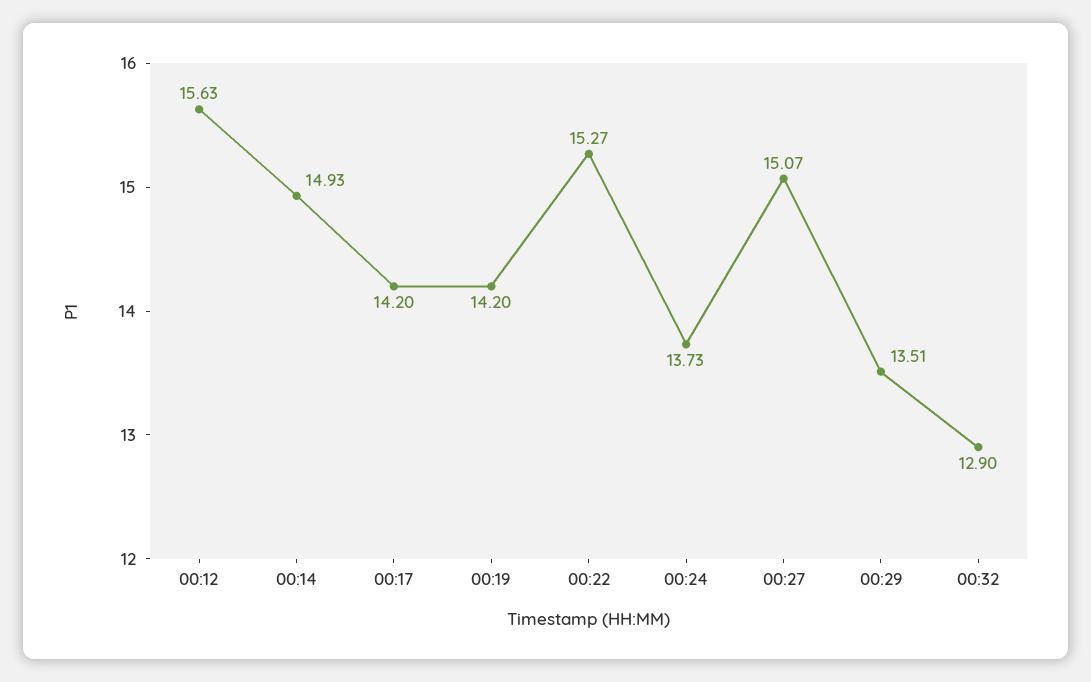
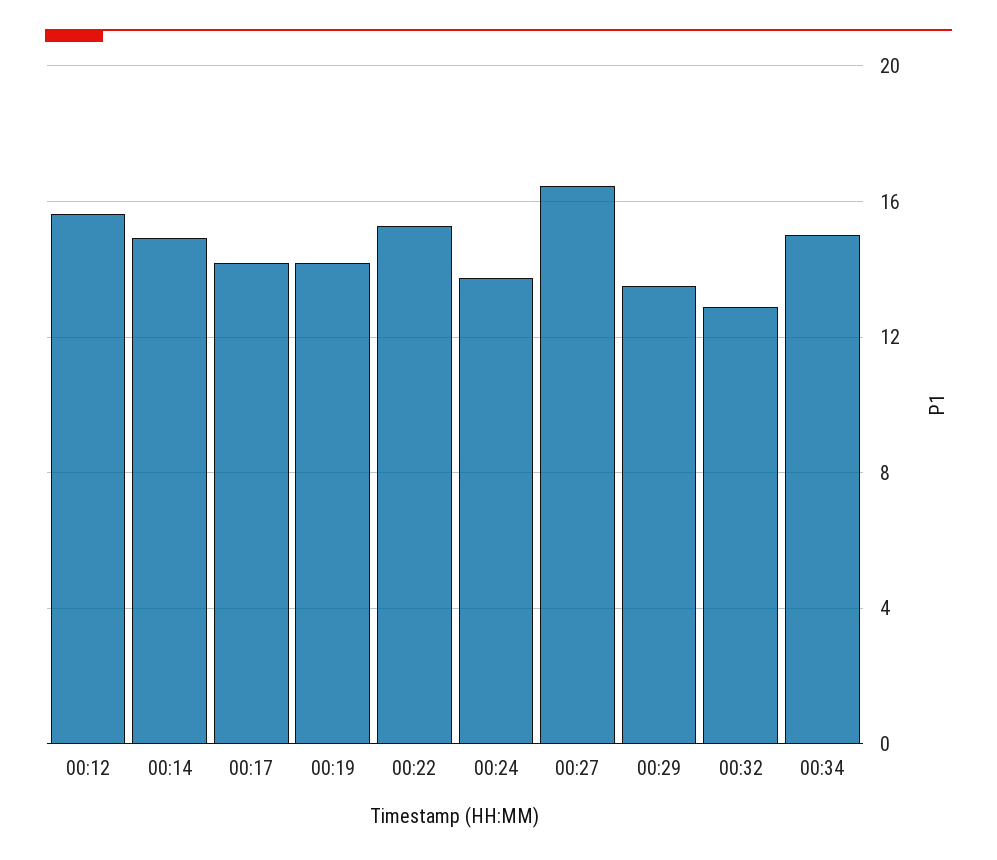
00:27: 15.07 -> 16.5
00:34: none -> 15

